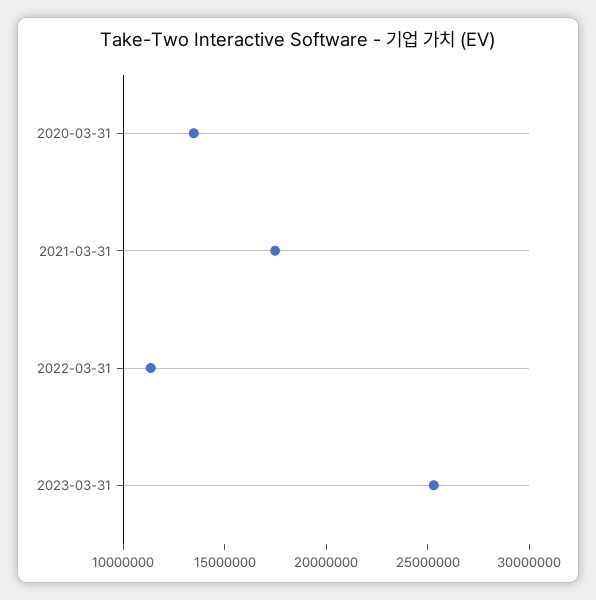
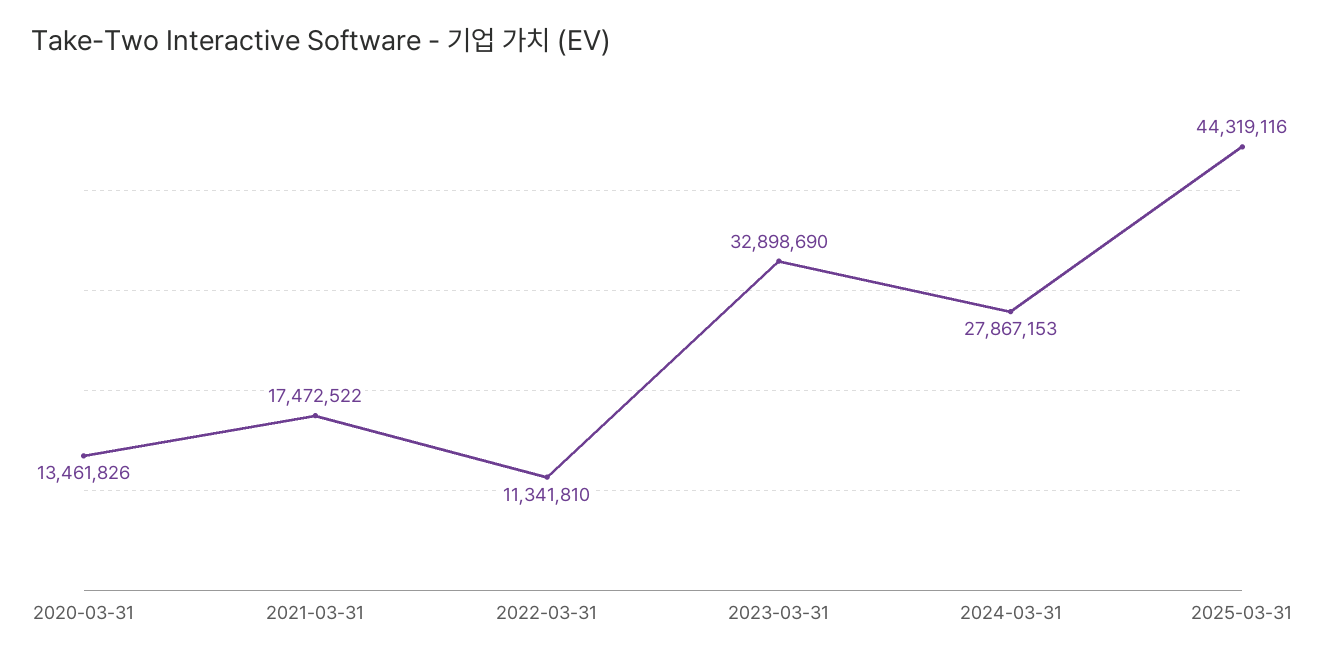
2023-03-31: 25000000 -> 32898690
2024-03-31: none -> 27867153
2025-03-31: none -> 44319116

